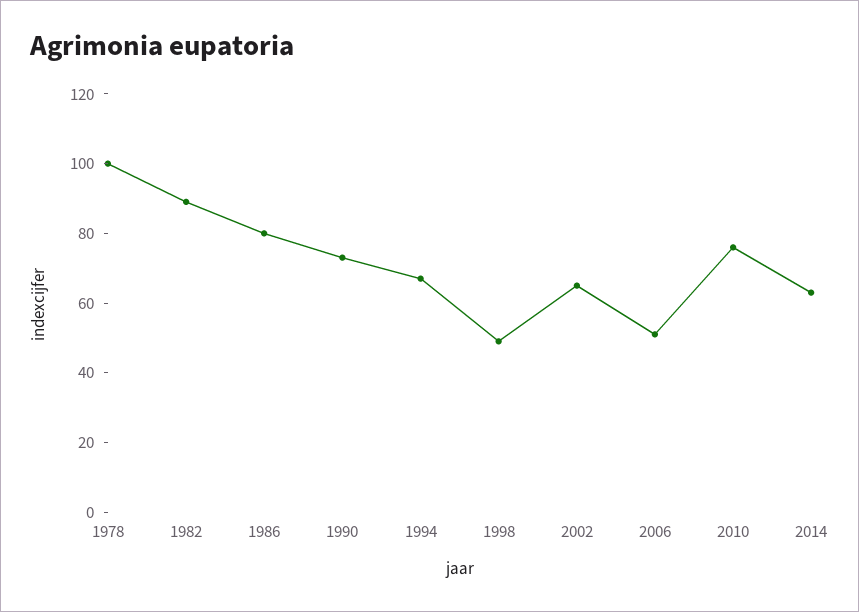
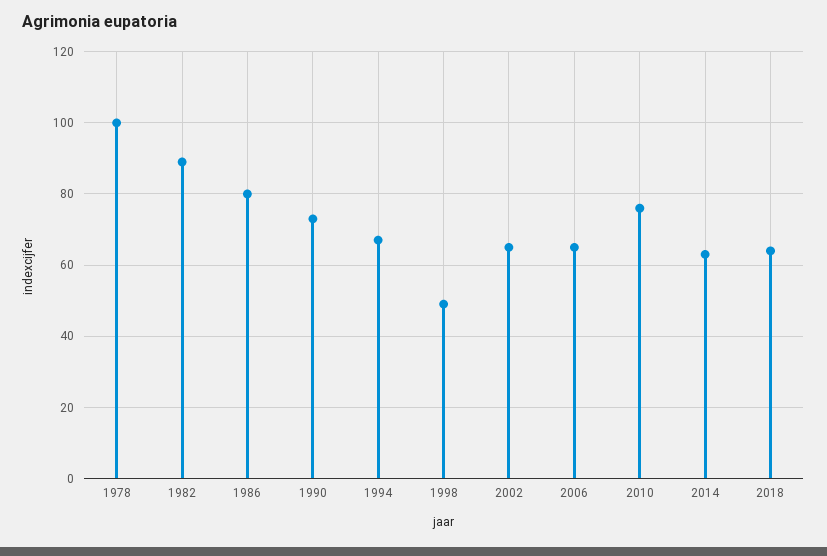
2006: 50 -> 65
2018: none -> 65

